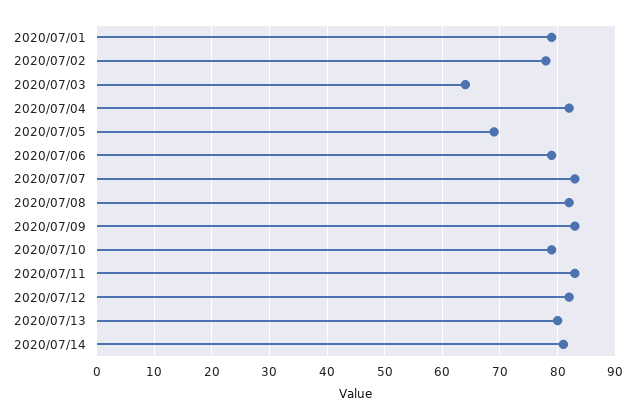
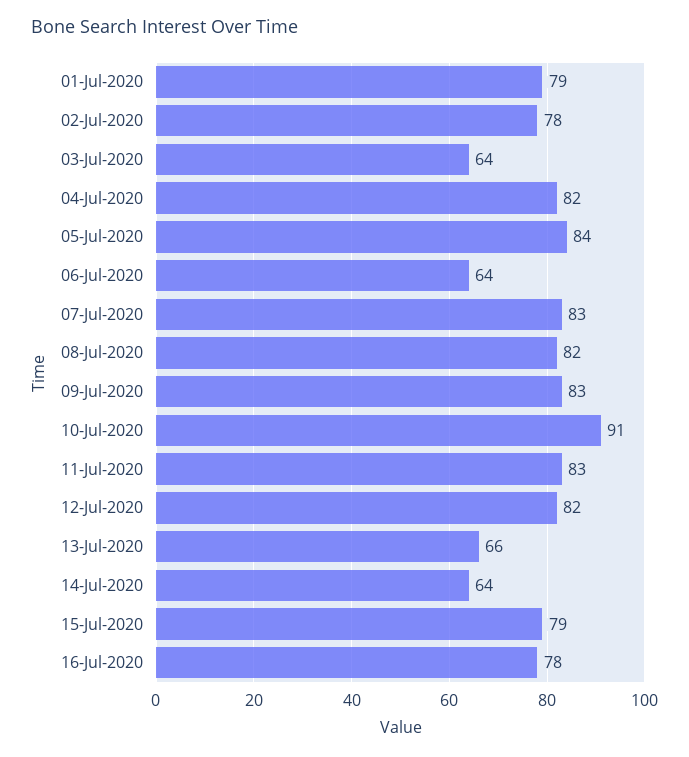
2020/07/05: 70 -> 84
2020/07/06: 80 -> 64
2020/07/10: 80 -> 91
2020/07/13: 80 -> 66
2020/07/14: 80 -> 64
15-Jul-2020: none -> 79
16-Jul-2020: none -> 78

